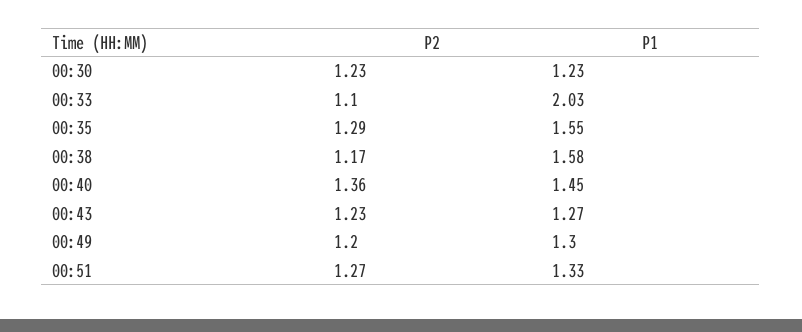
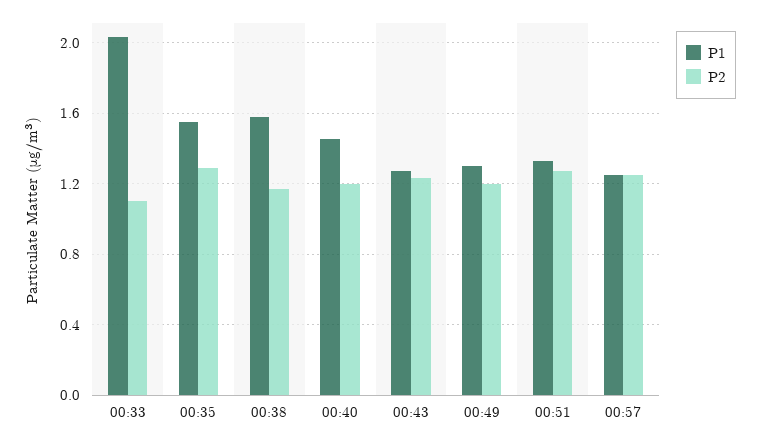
P2, 00:30: 1.23 -> none
P1, 00:30: 1.23 -> none
P2, 00:40: 1.36 -> 1.2
P1, 00:57: none -> 1.25
P2, 00:57: none -> 1.25

